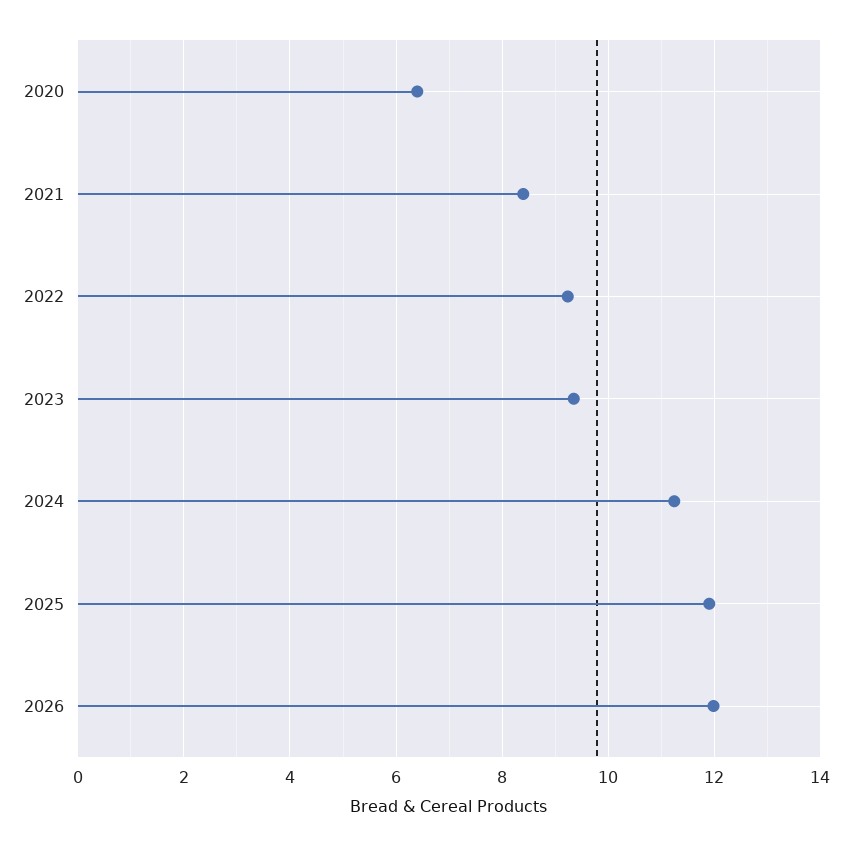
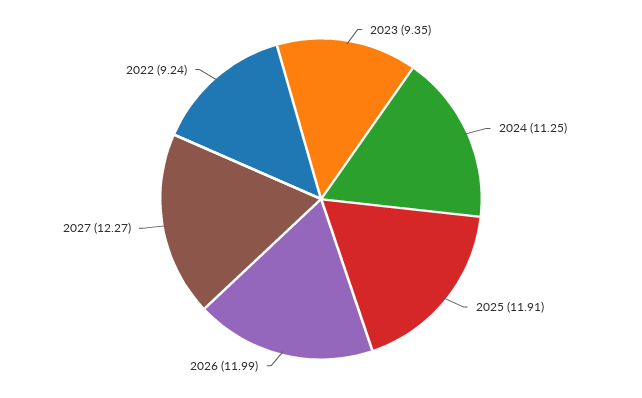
2020: 6.4 -> none
2021: 8.4 -> none
2027: none -> 12.27

